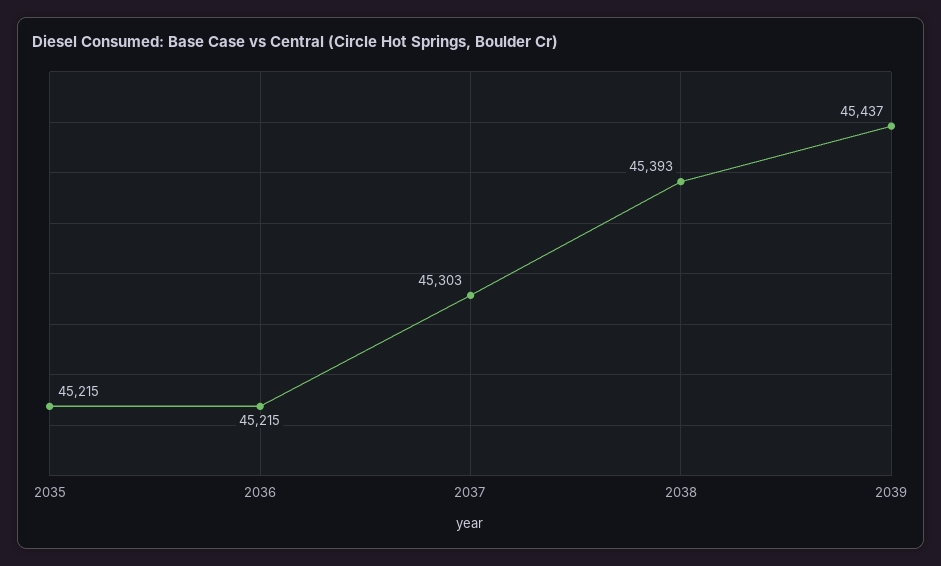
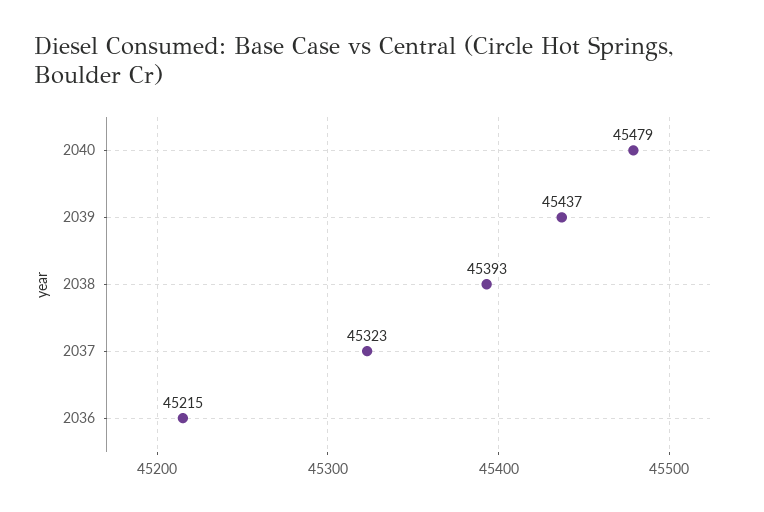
2035: 45215 -> none
2037: 45303 -> 45323
2040: none -> 45479

